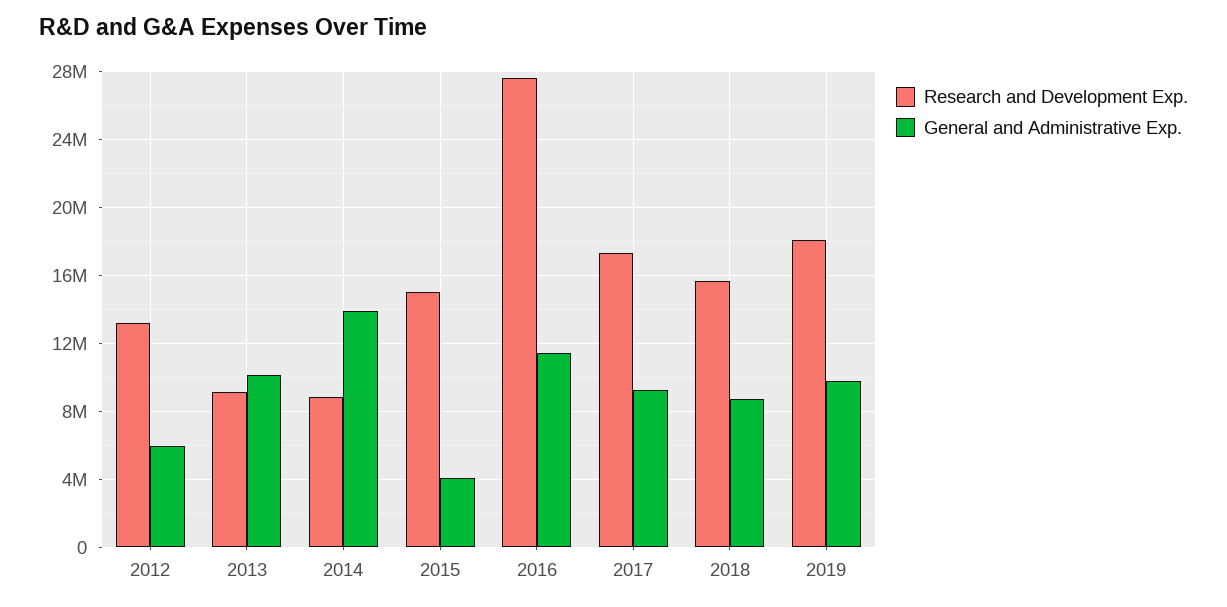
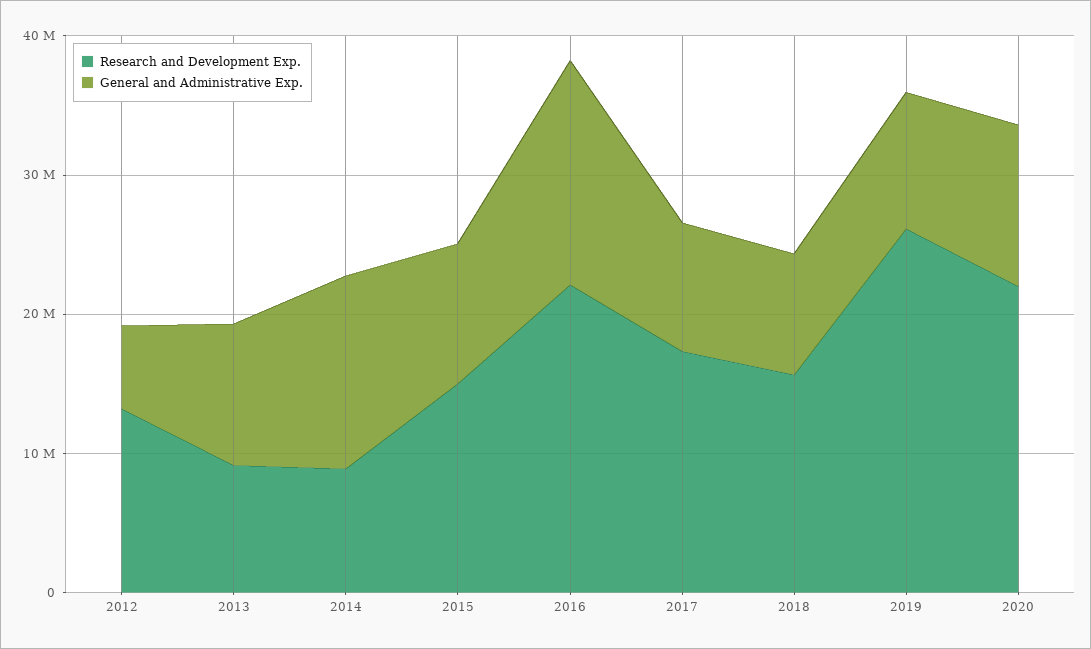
General and Administrative Exp., 2015: 4000000 -> 10000000
Research and Development Exp., 2016: 27500000 -> 22000000
General and Administrative Exp., 2016: 11500000 -> 16000000
Research and Development Exp., 2019: 18000000 -> 26000000
Research and Development Exp., 2020: none -> 22000000
General and Administrative Exp., 2020: none -> 12000000

